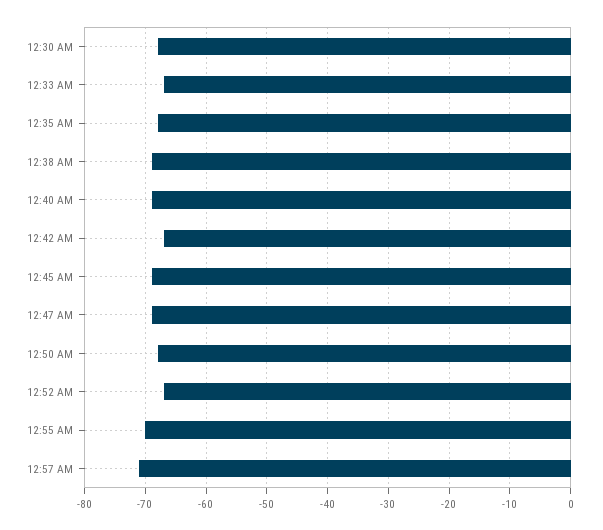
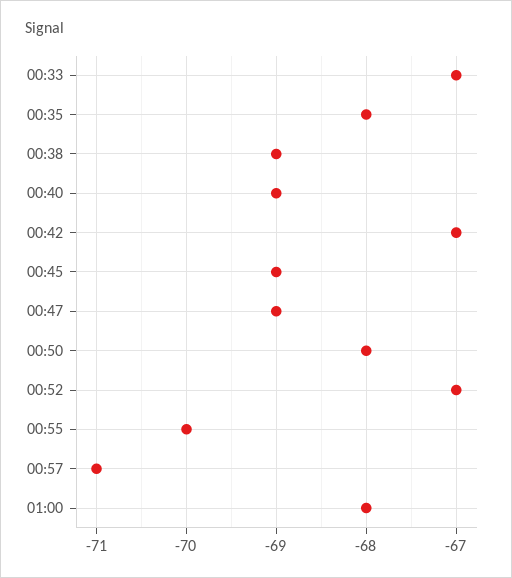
12:30 AM: -68 -> none
01:00: none -> -68

